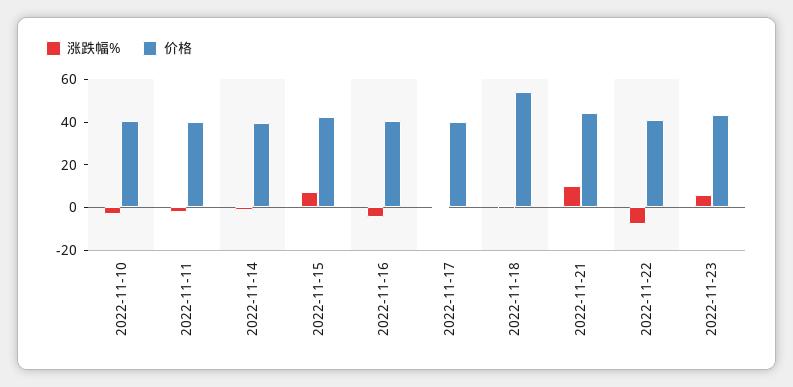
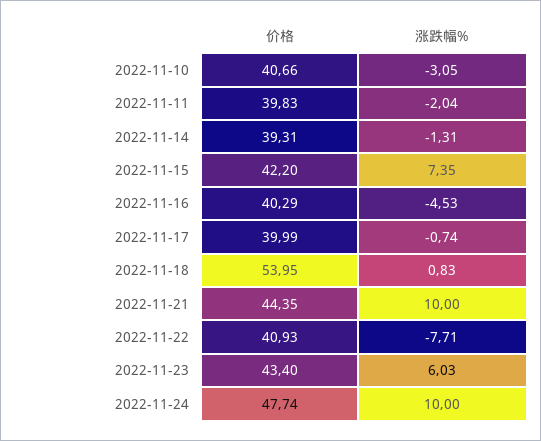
价格, 2022-11-24: none -> 47.74
涨跌幅%, 2022-11-24: none -> 10

